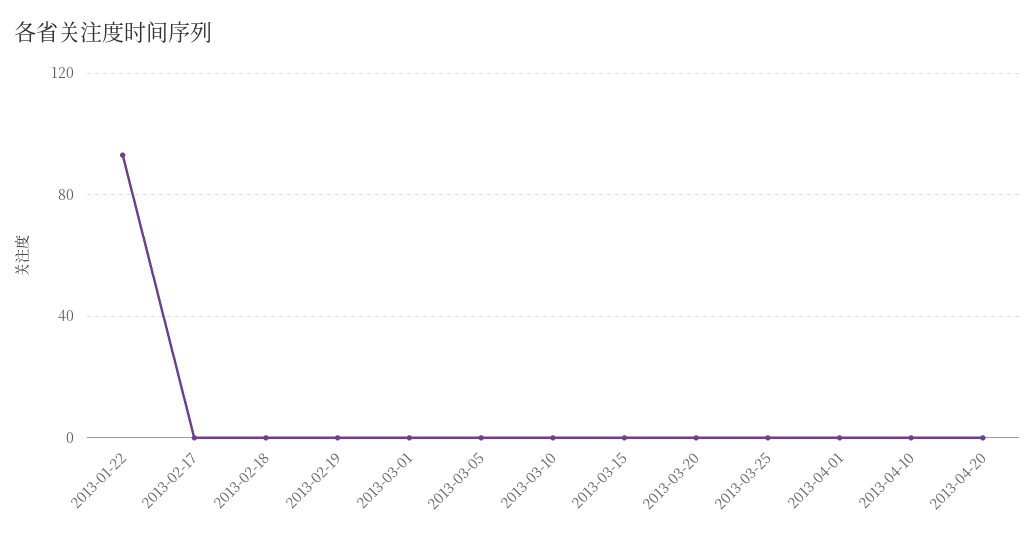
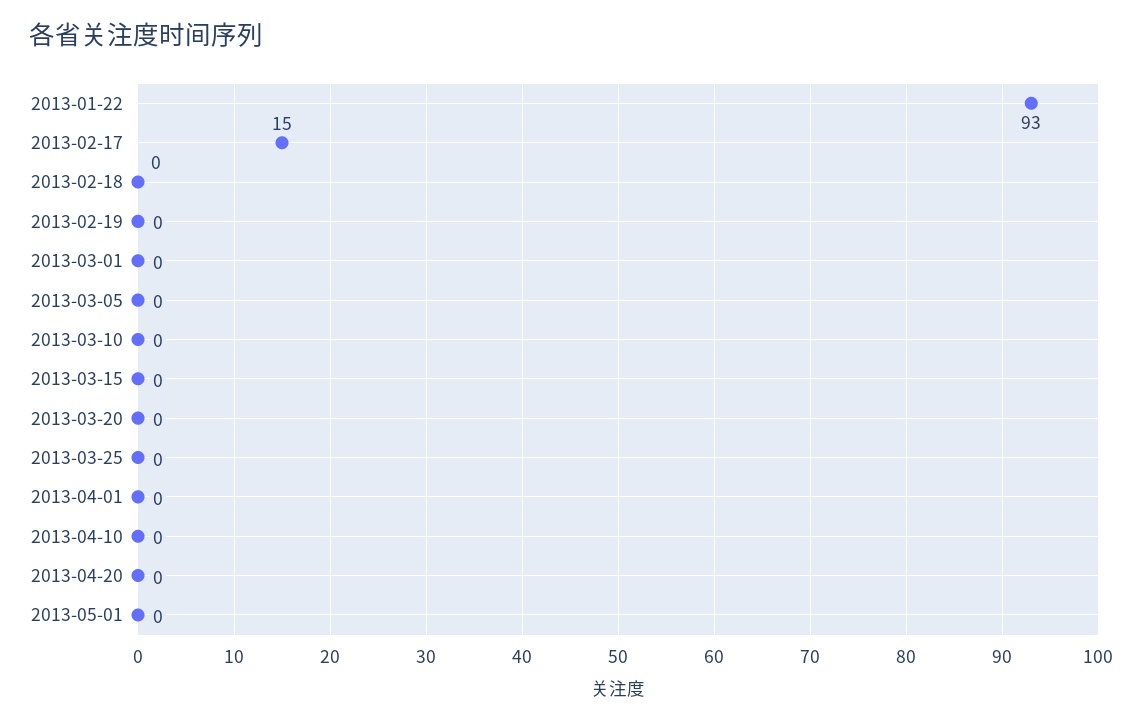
2013-02-17: 0 -> 15
2013-05-01: none -> 0

